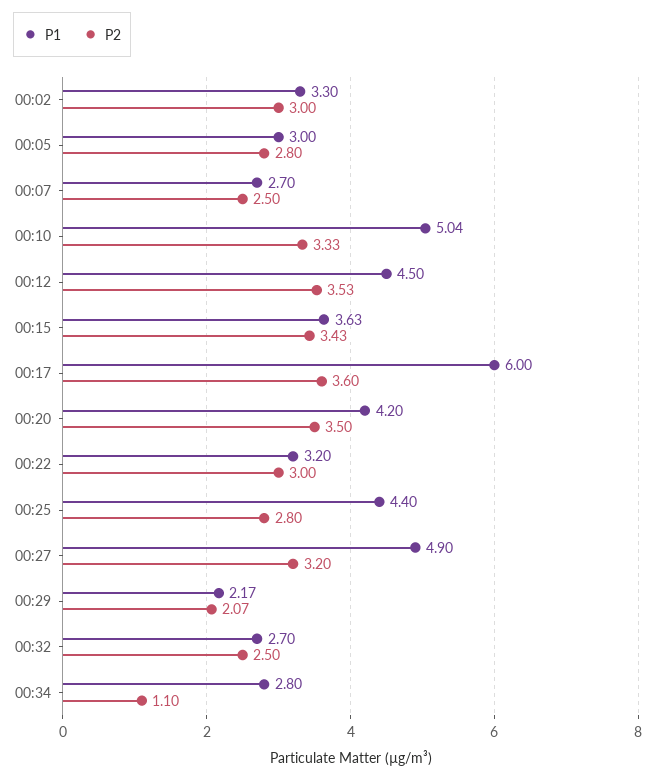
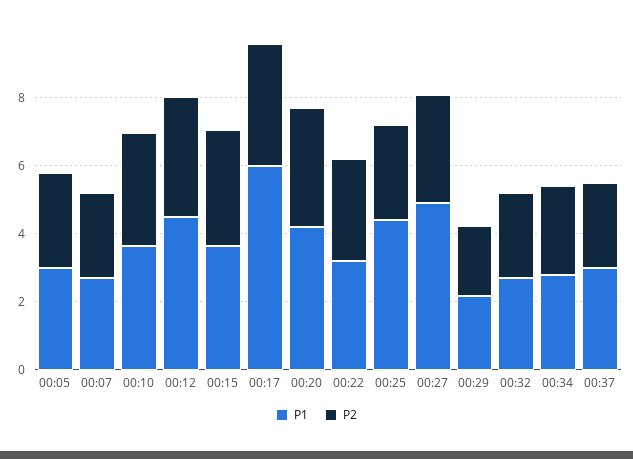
P1, 00:02: 3.3 -> none
P2, 00:02: 3 -> none
P1, 00:10: 5.04 -> 3.5
P2, 00:34: 1.1 -> 2.5
P1, 00:37: none -> 3
P2, 00:37: none -> 2.5

